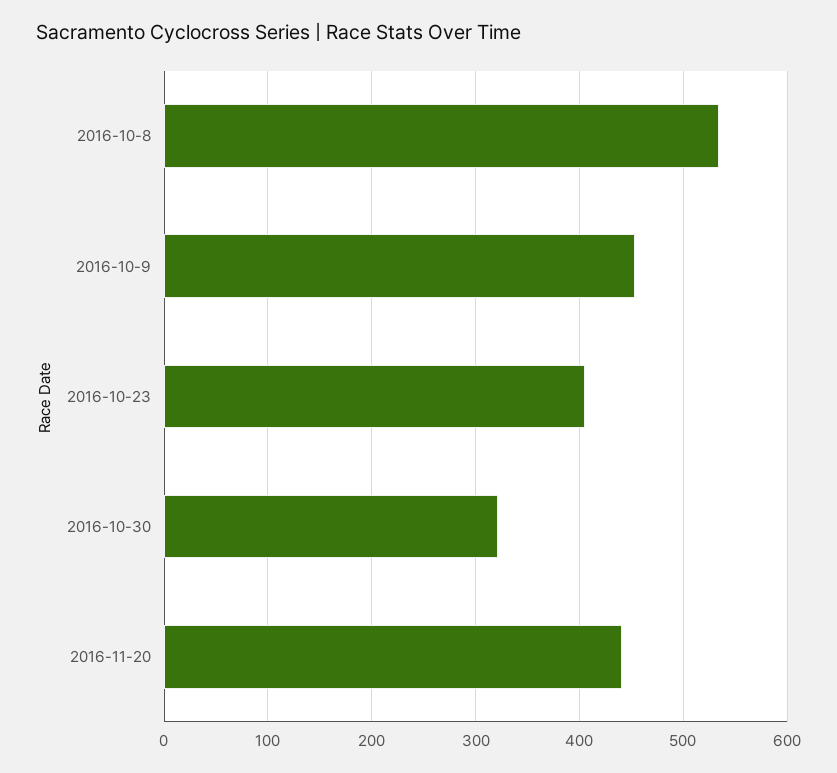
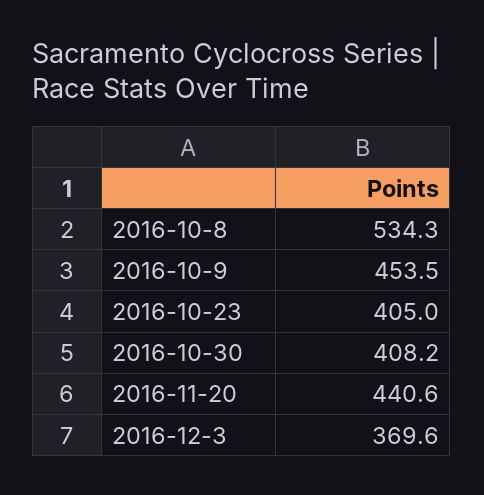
2016-10-30: 320 -> 408.2
2016-12-3: none -> 369.6

